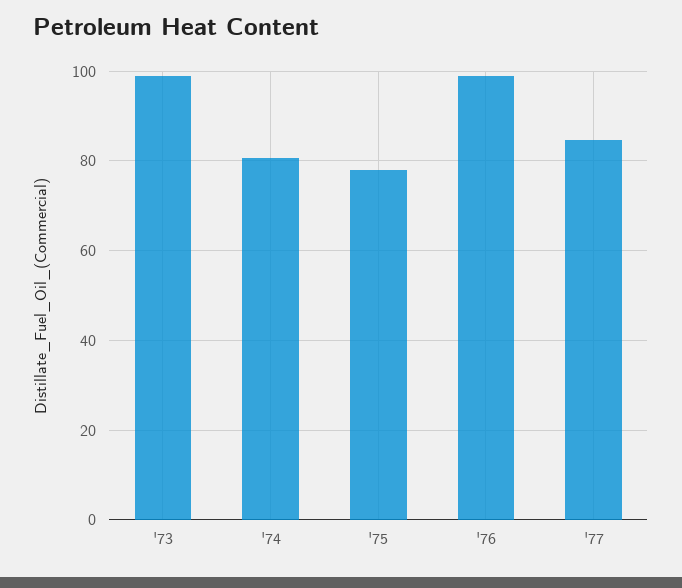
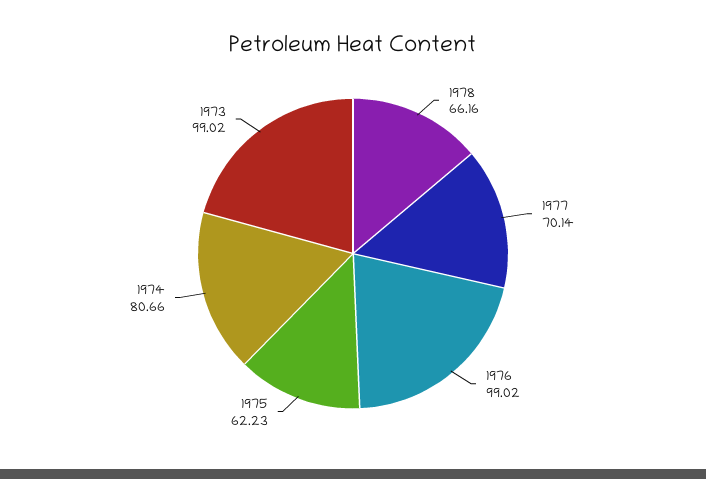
'75: 78 -> 62.23
'77: 84 -> 70.14
1978: none -> 66.16

